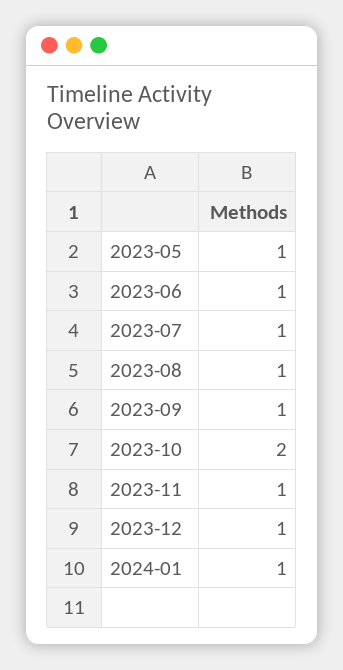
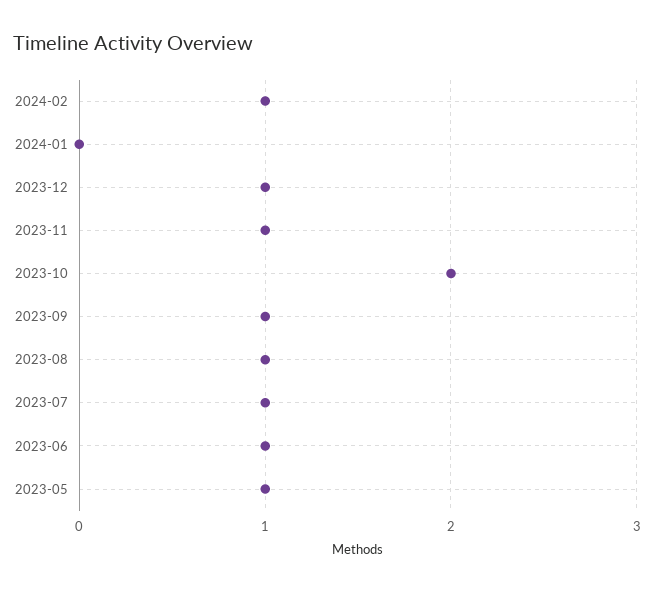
2024-01: 1 -> 0
2024-02: none -> 1

